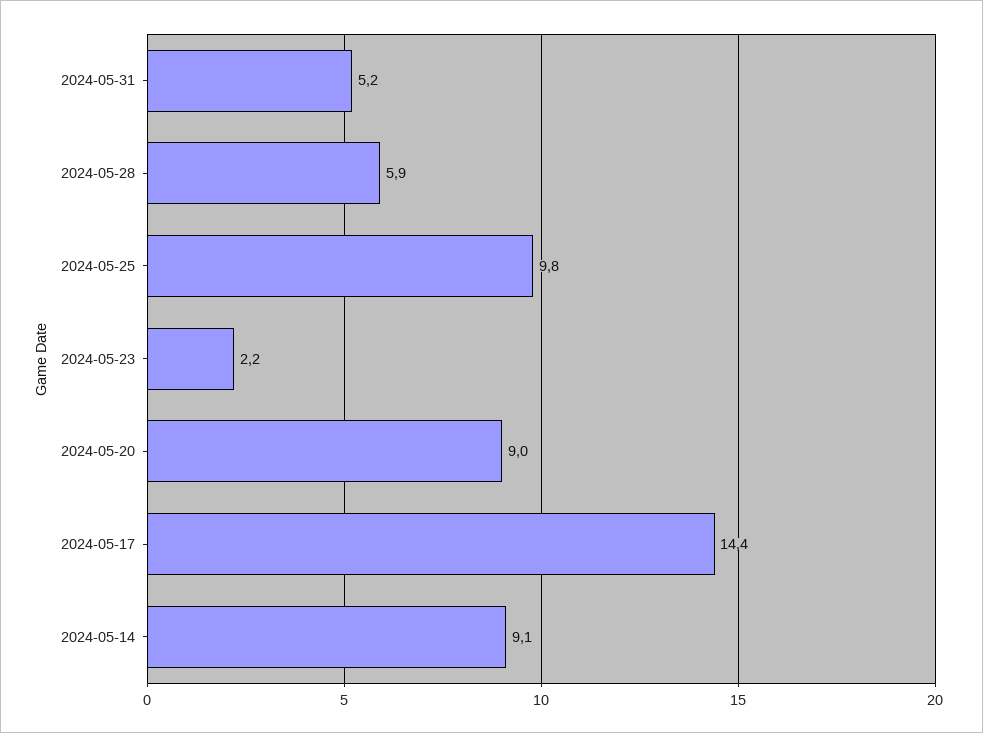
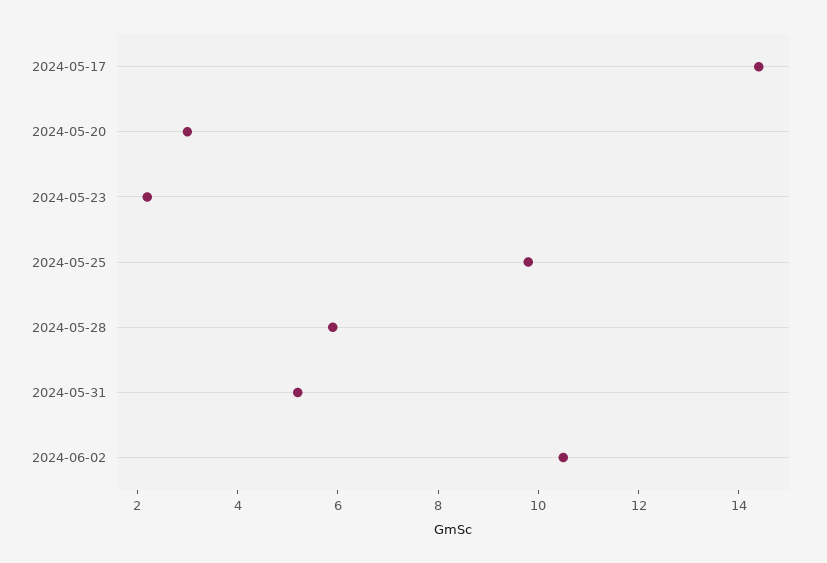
2024-05-20: 9 -> 3
2024-05-14: 9.1 -> none
2024-06-02: none -> 10.5

